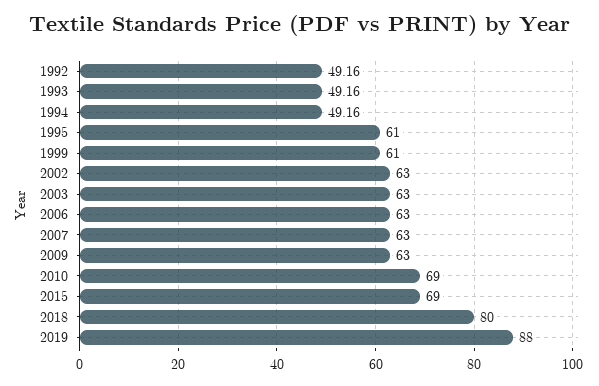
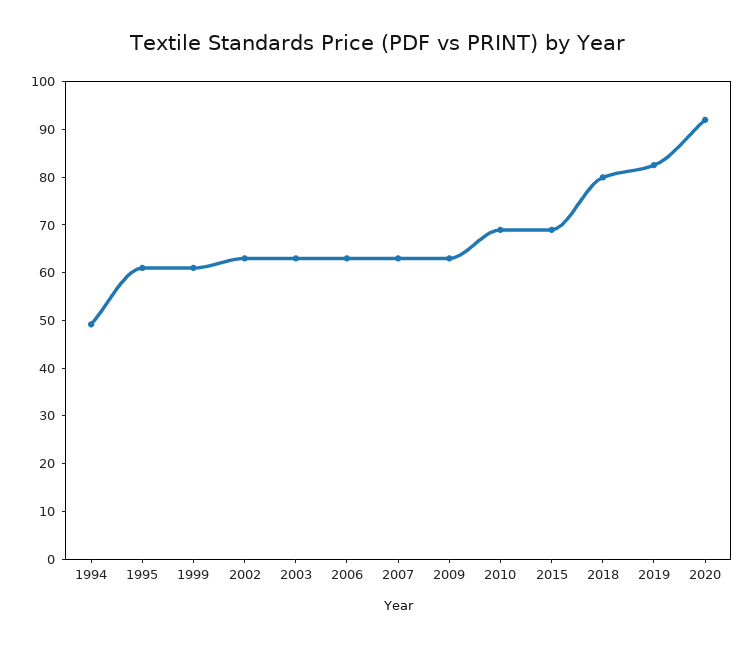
1992: 49.16 -> none
1993: 49.16 -> none
2019: 88 -> 82
2020: none -> 92

